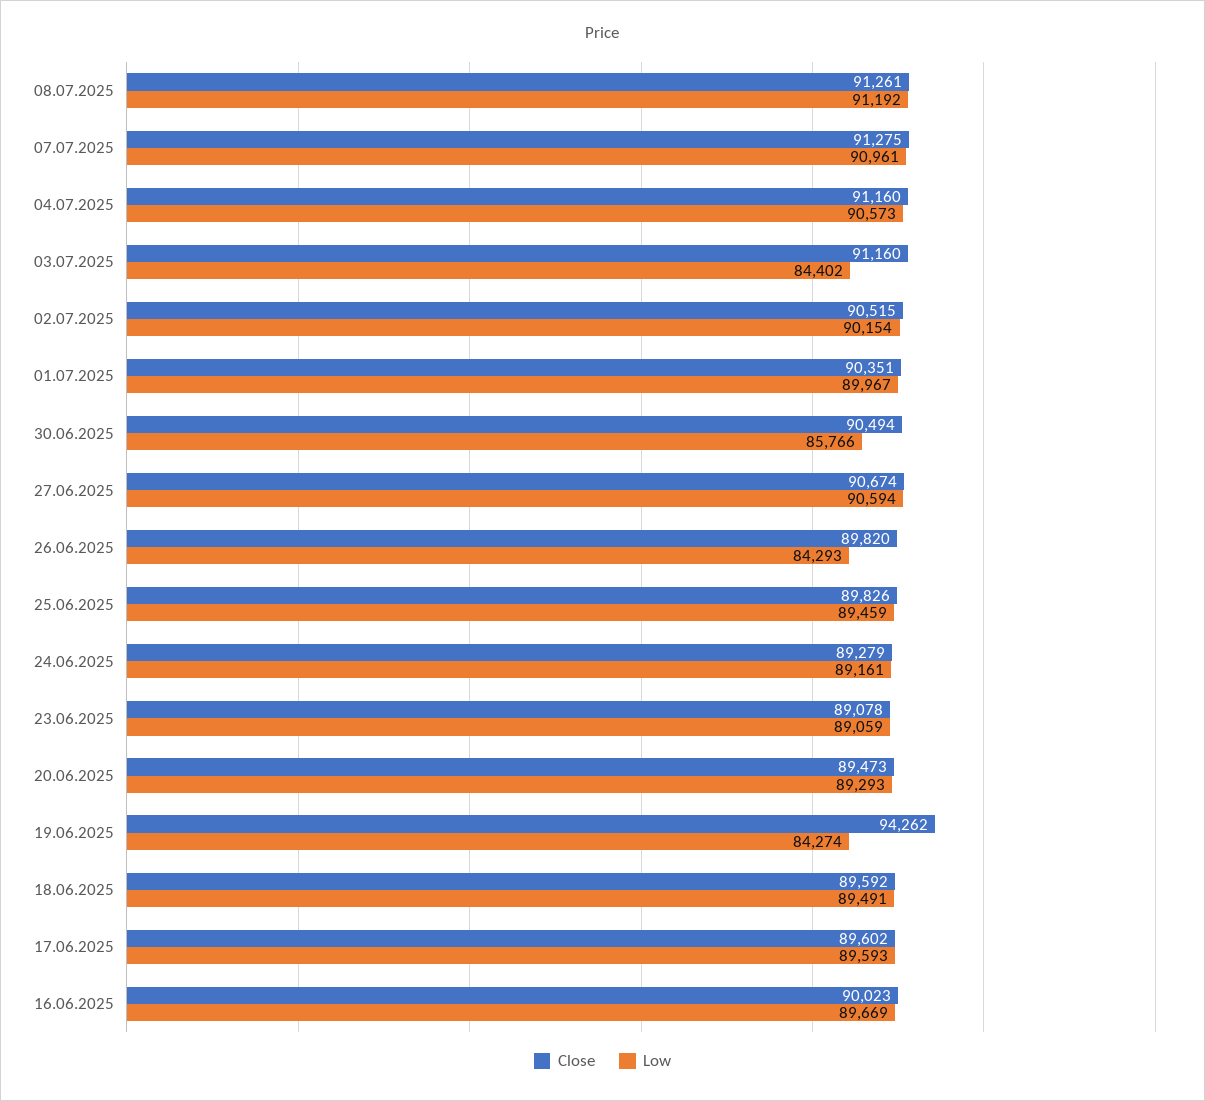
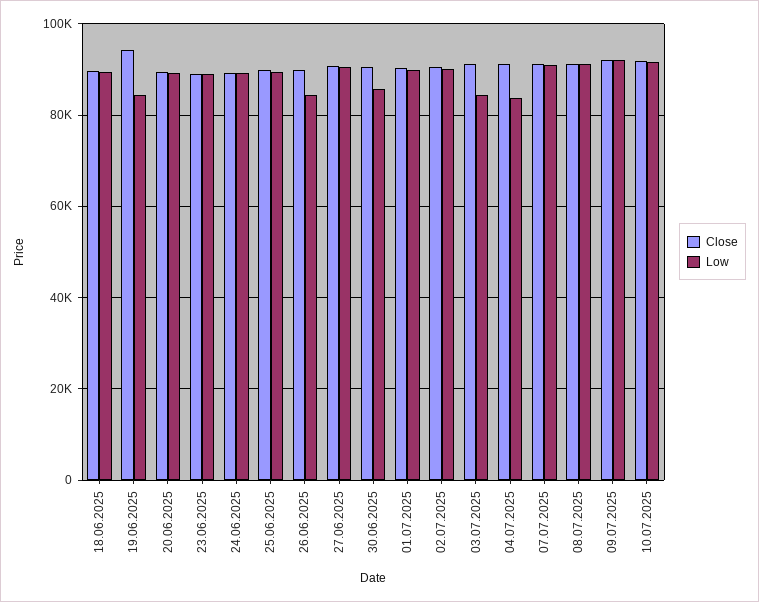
Low, 04.07.2025: 90573 -> 84000
Close, 17.06.2025: 89602 -> none
Low, 17.06.2025: 89593 -> none
Close, 16.06.2025: 90023 -> none
Low, 16.06.2025: 89669 -> none
Close, 09.07.2025: none -> 92000
Low, 09.07.2025: none -> 92000
Close, 10.07.2025: none -> 92000
Low, 10.07.2025: none -> 92000

